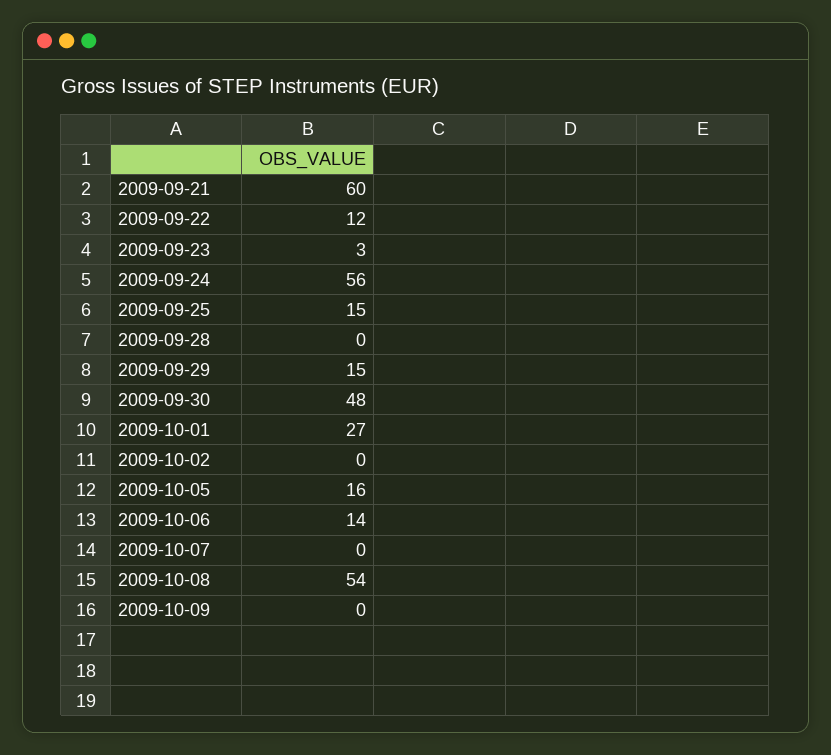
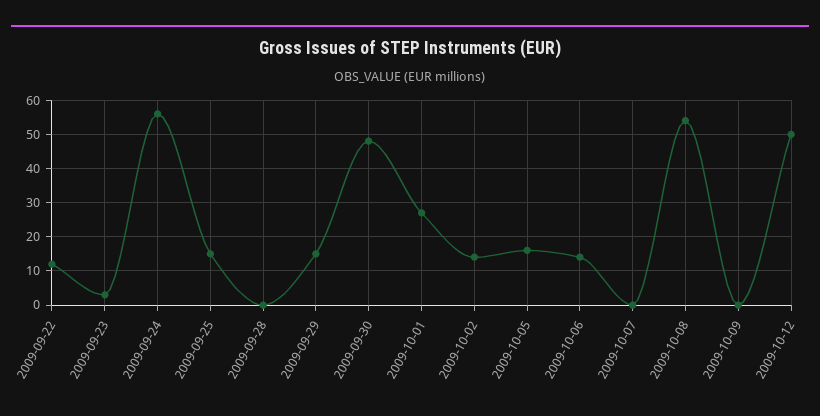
2009-09-21: 60 -> none
2009-10-02: 0 -> 15
2009-10-12: none -> 50

